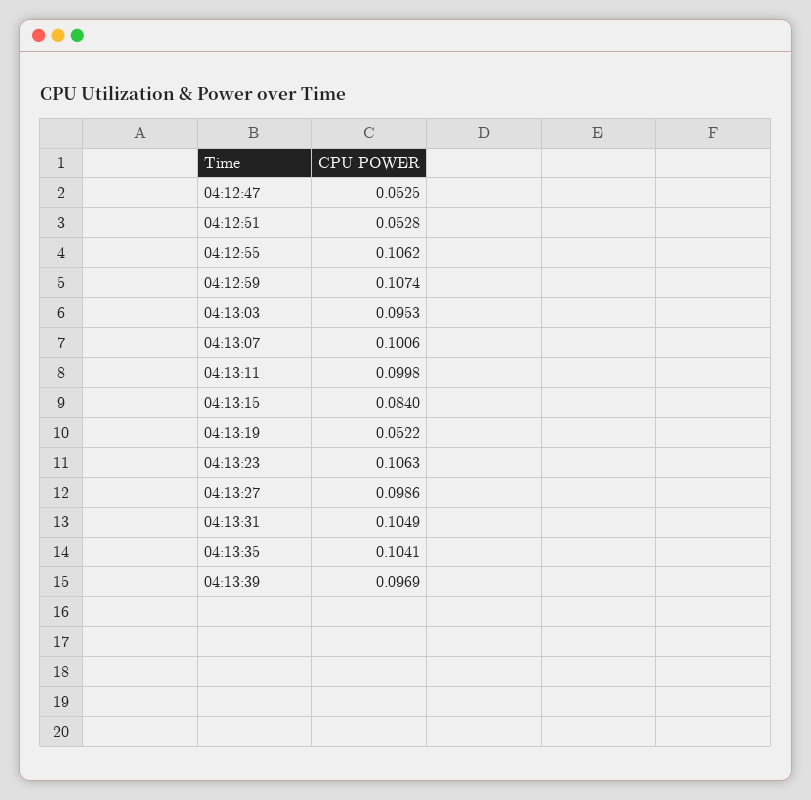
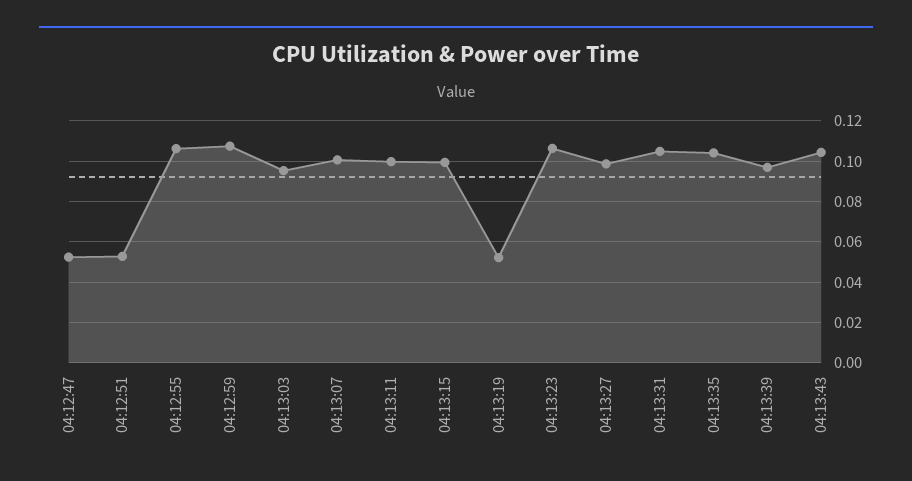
04:13:15: 0.084 -> 0.1
04:13:43: none -> 0.105

